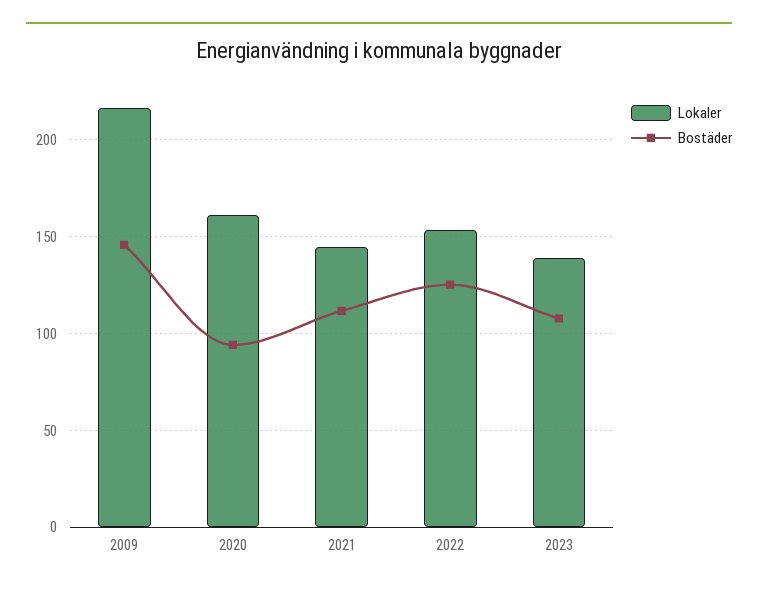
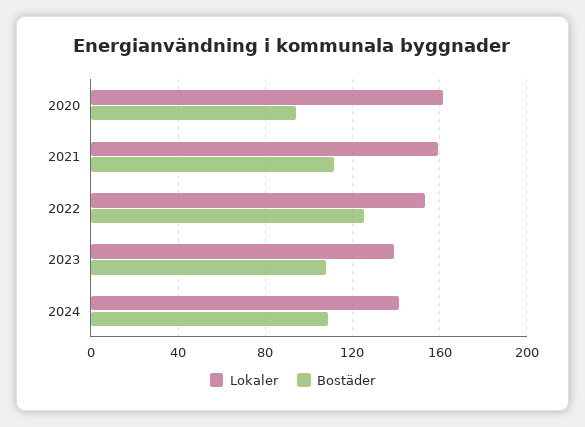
Lokaler, 2009: 215 -> none
Bostäder, 2009: 145 -> none
Lokaler, 2021: 145 -> 160
Lokaler, 2024: none -> 140
Bostäder, 2024: none -> 110

